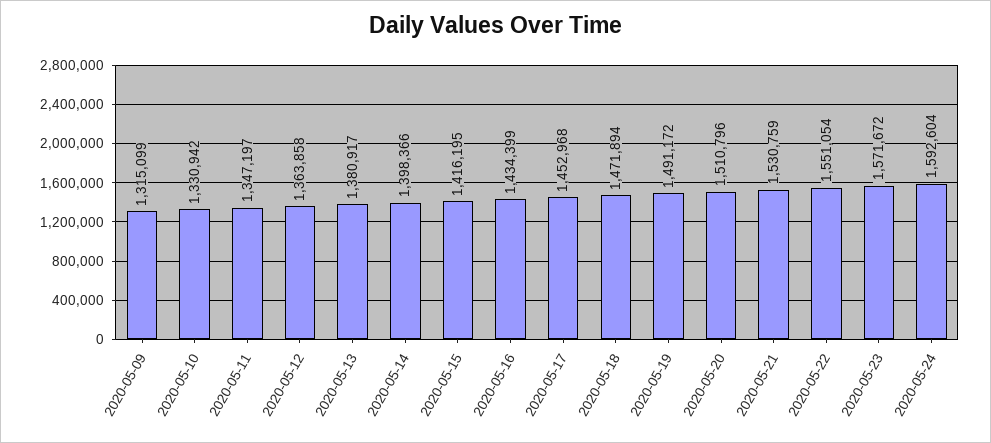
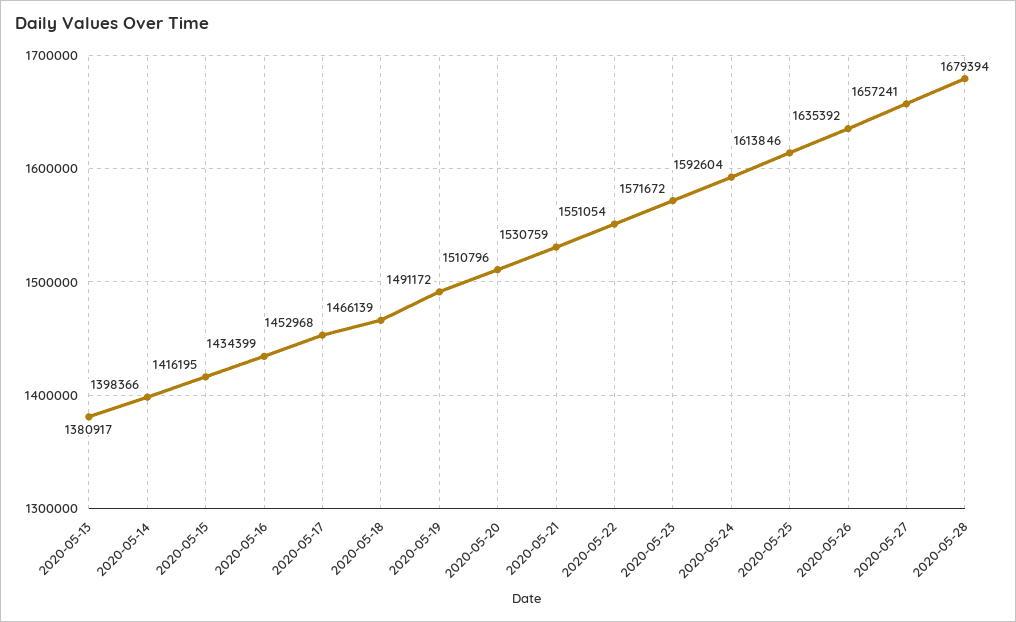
2020-05-09: 1315099 -> none
2020-05-10: 1330942 -> none
2020-05-11: 1347197 -> none
2020-05-12: 1363858 -> none
2020-05-18: 1471894 -> 1466139
2020-05-25: none -> 1613846
2020-05-26: none -> 1635392
2020-05-27: none -> 1657241
2020-05-28: none -> 1679394

